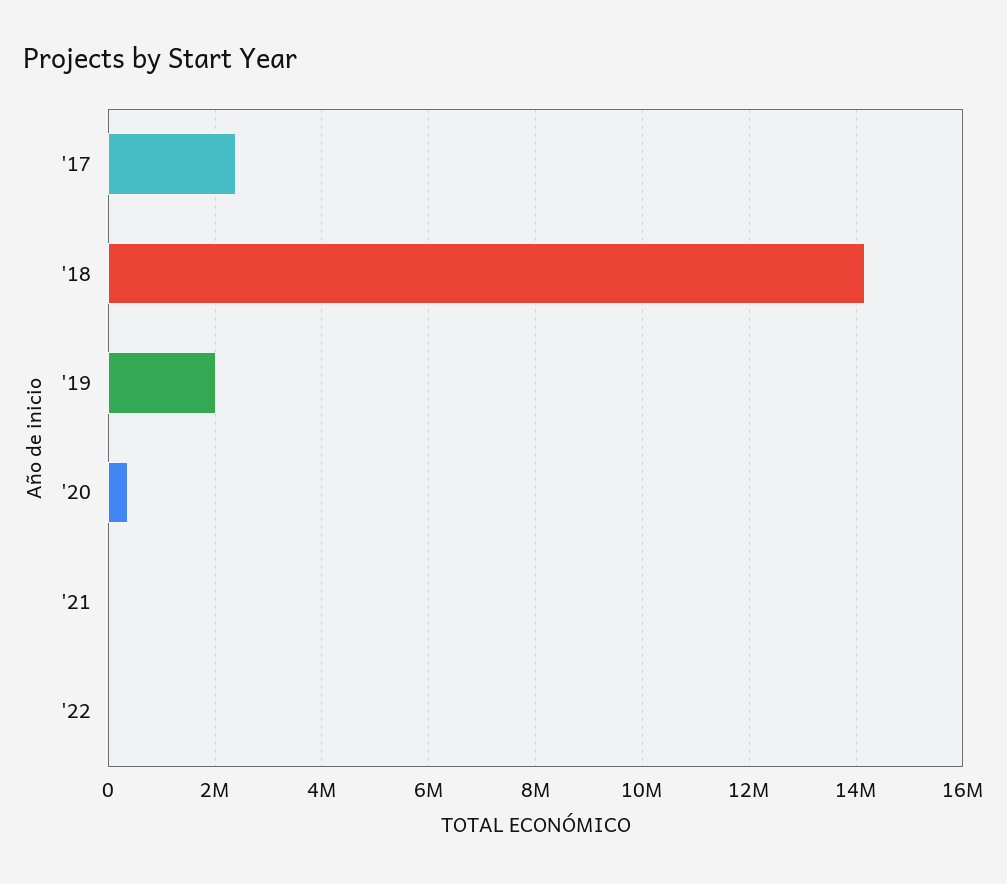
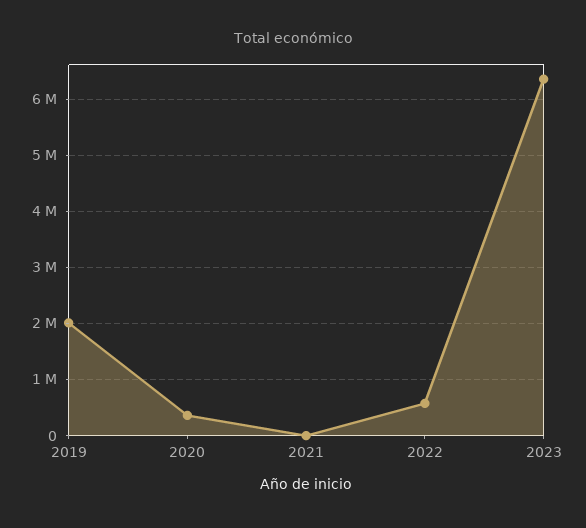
'17: 2400000 -> none
'18: 14200000 -> none
'22: 0 -> 600000
2023: none -> 6400000

